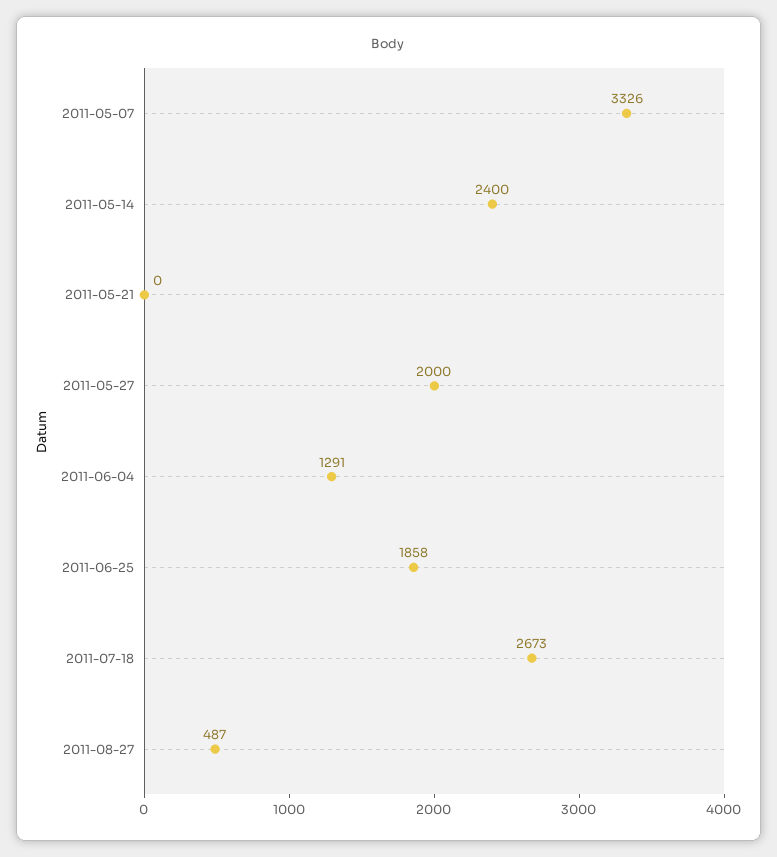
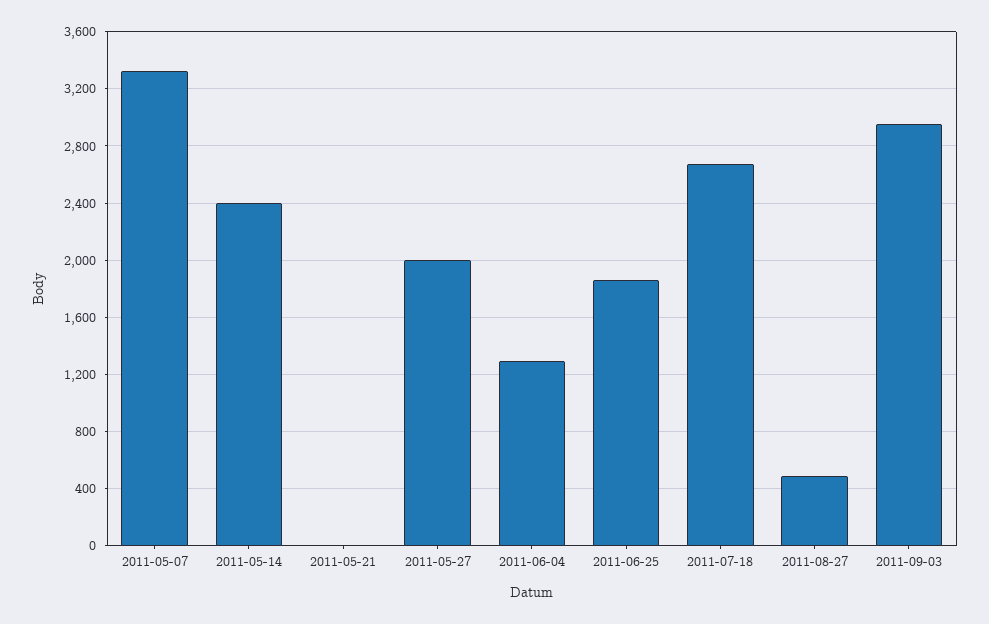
2011-09-03: none -> 2950

